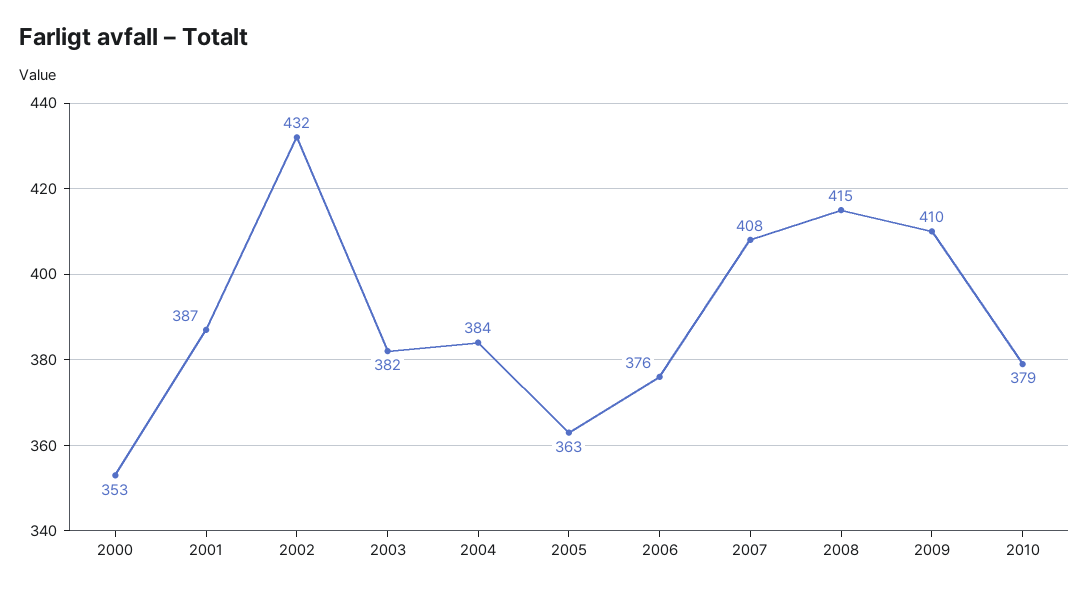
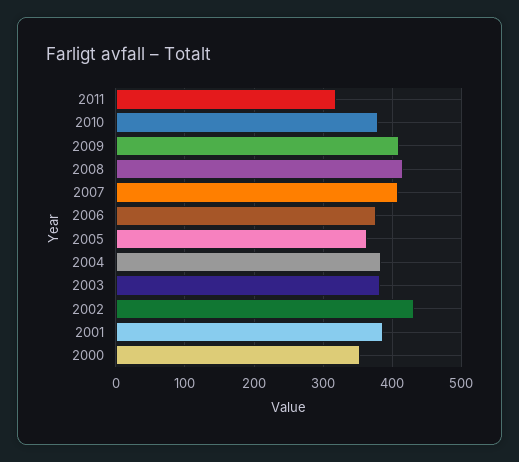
2011: none -> 320

